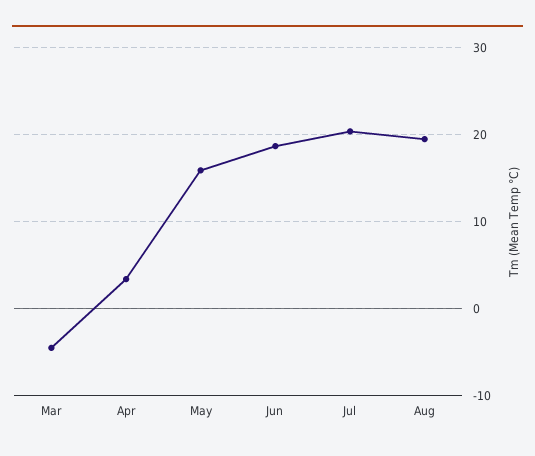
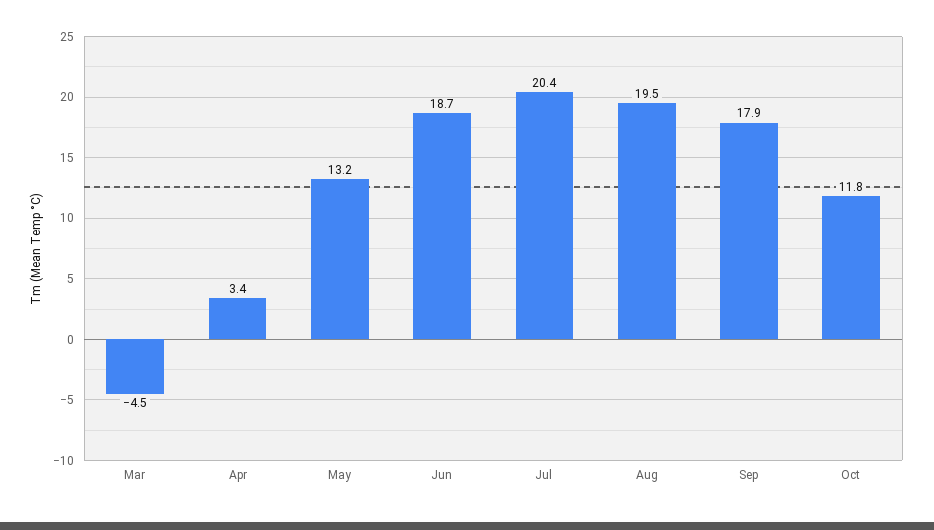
May: 16 -> 13.2
Sep: none -> 17.9
Oct: none -> 11.8

